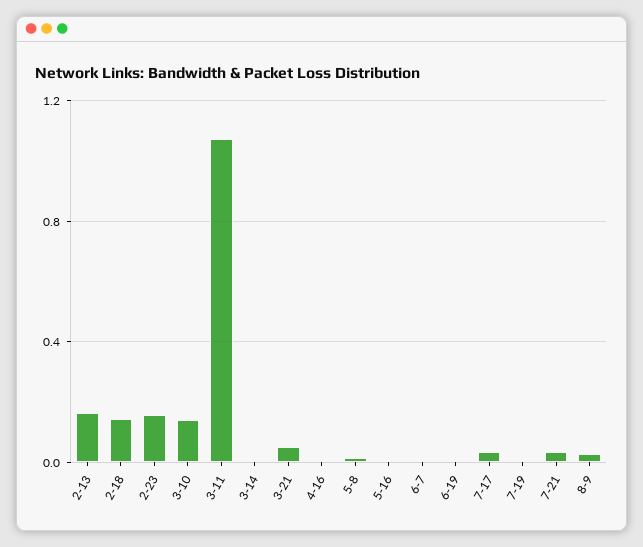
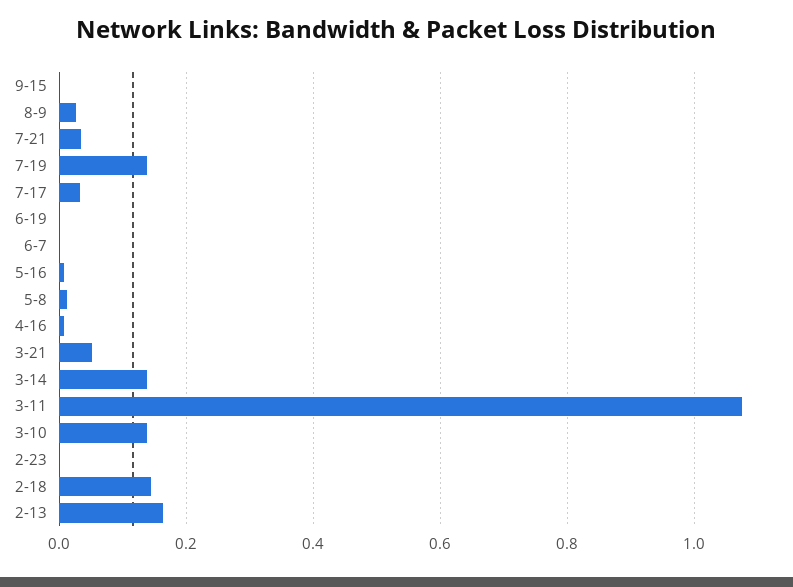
2-23: 0.15 -> 0
3-14: 0 -> 0.14
7-19: 0 -> 0.14
9-15: none -> 0

